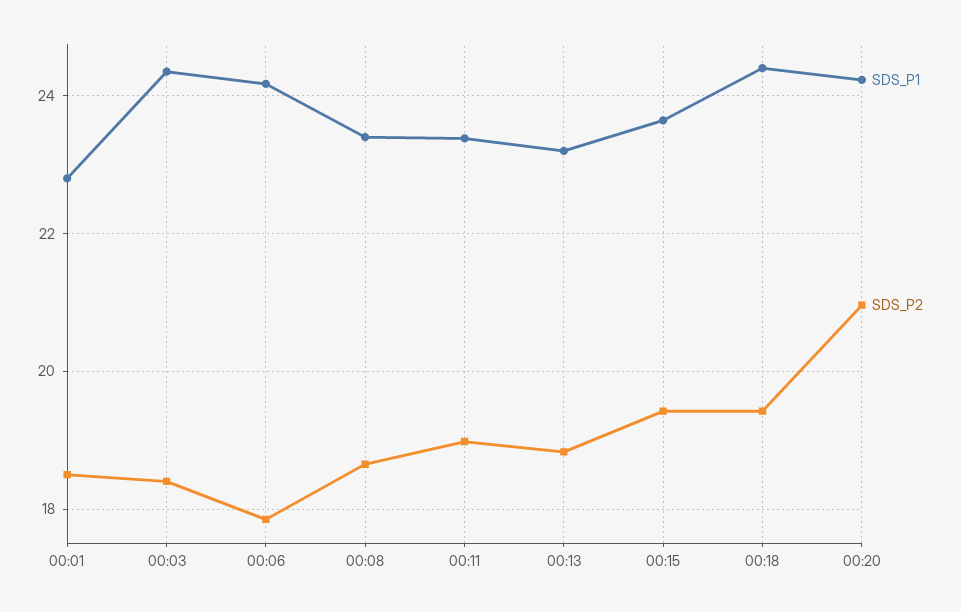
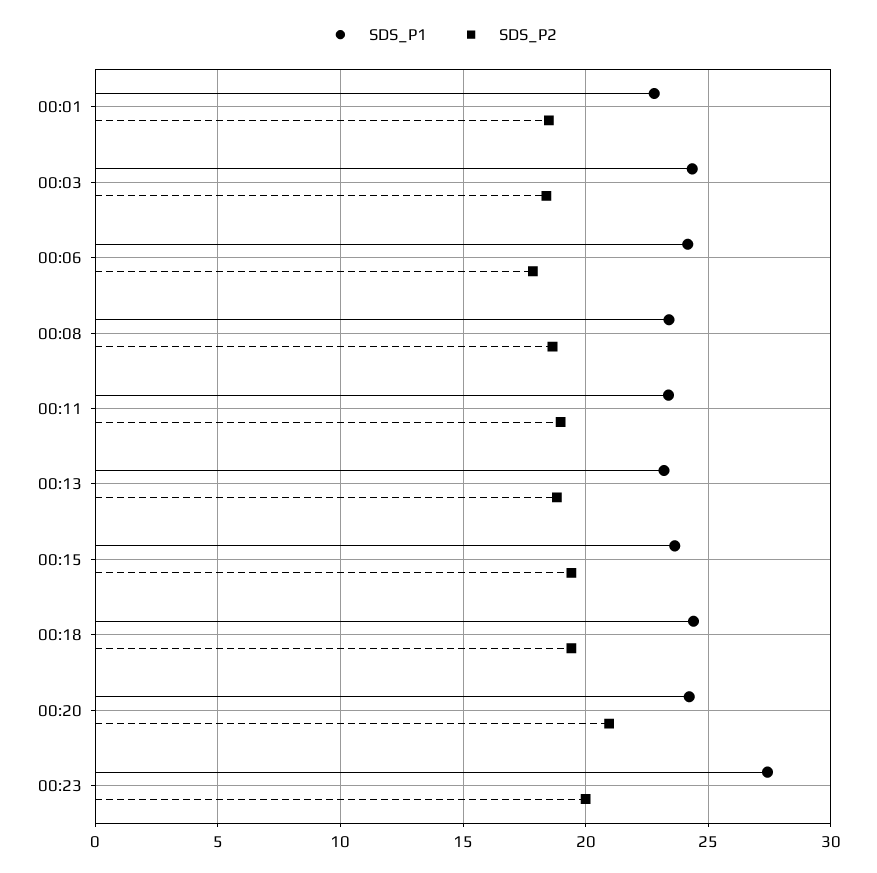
SDS_P1, 00:23: none -> 27.5
SDS_P2, 00:23: none -> 20

